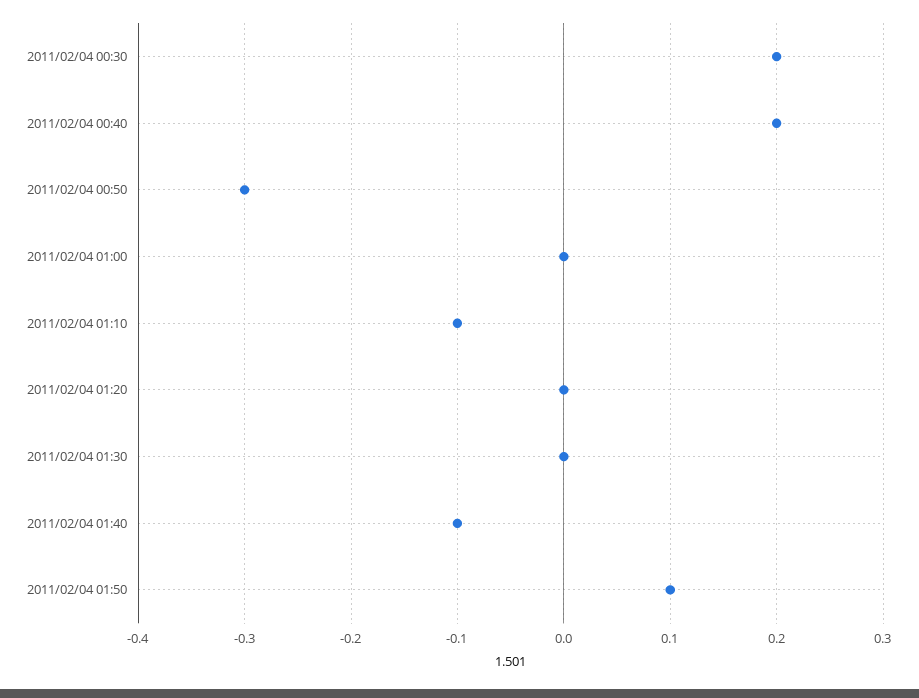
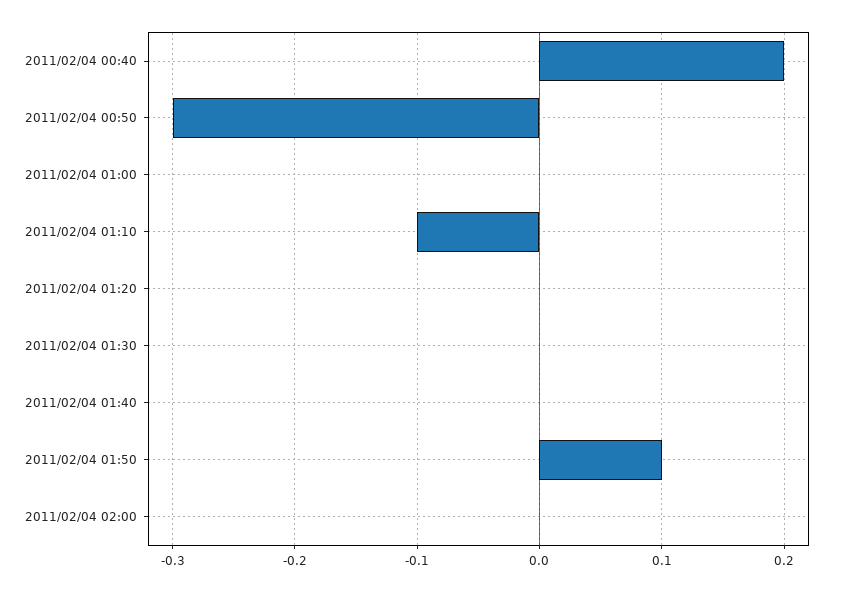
2011/02/04 00:30: 0.2 -> none
2011/02/04 01:40: -0.1 -> 0
2011/02/04 02:00: none -> 0

